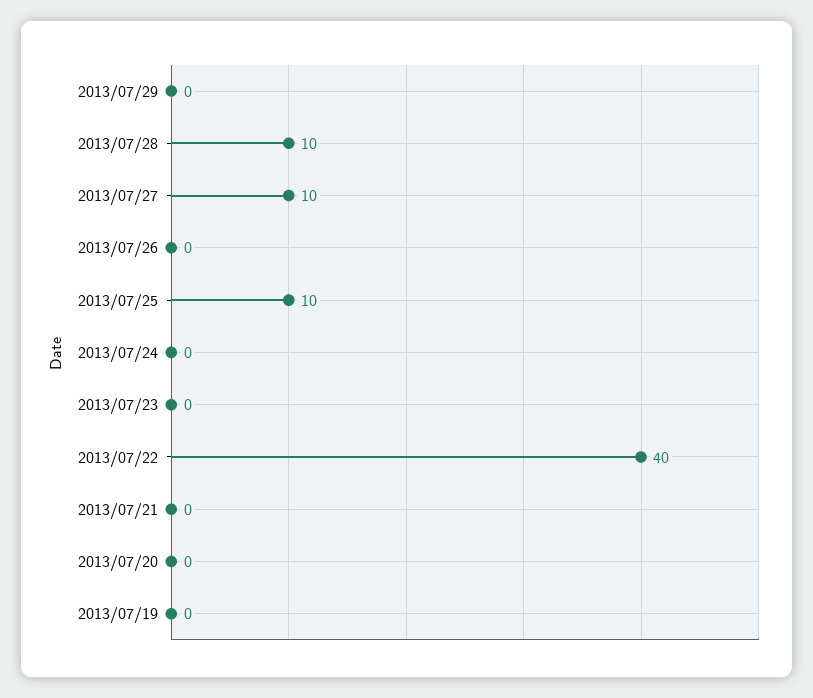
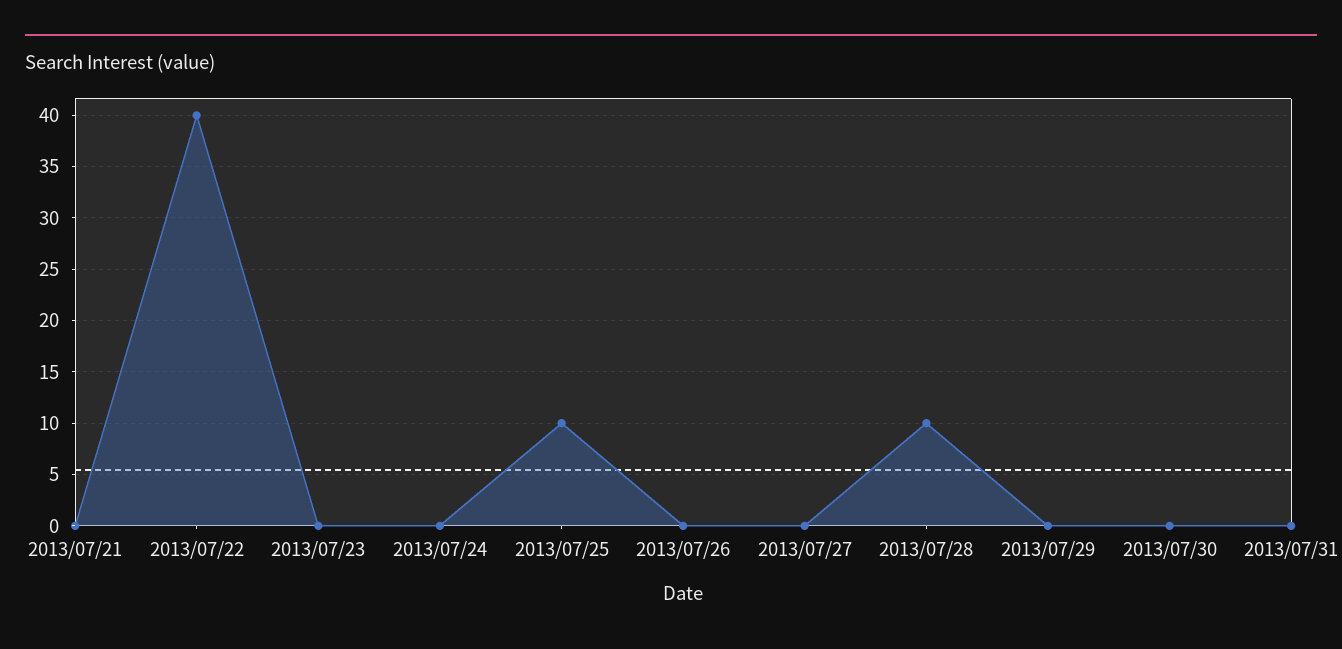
2013/07/27: 10 -> 0
2013/07/20: 0 -> none
2013/07/19: 0 -> none
2013/07/30: none -> 0
2013/07/31: none -> 0

